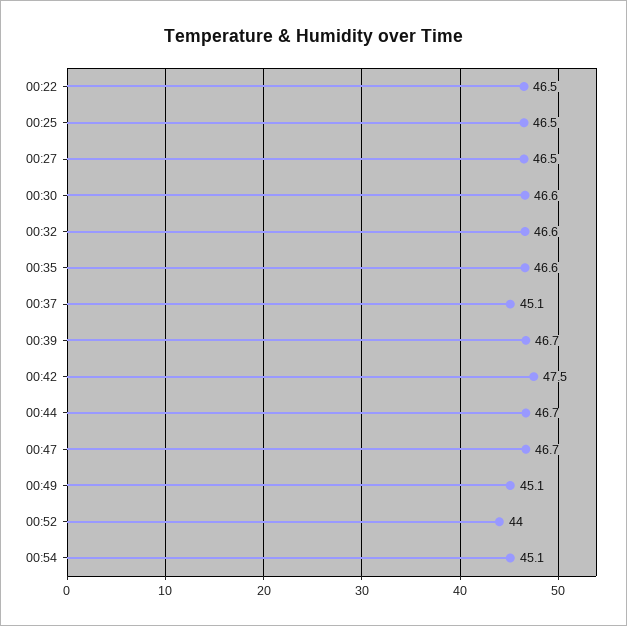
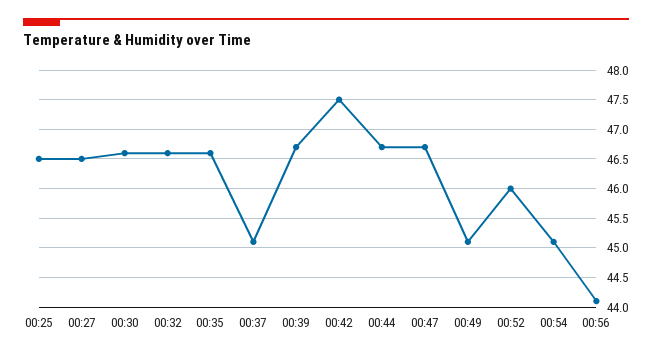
00:22: 46.5 -> none
00:52: 44 -> 46
00:56: none -> 44

